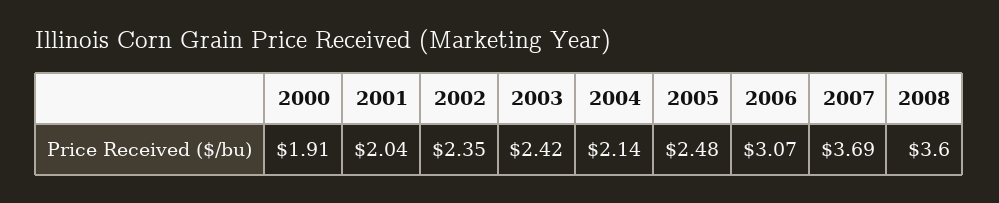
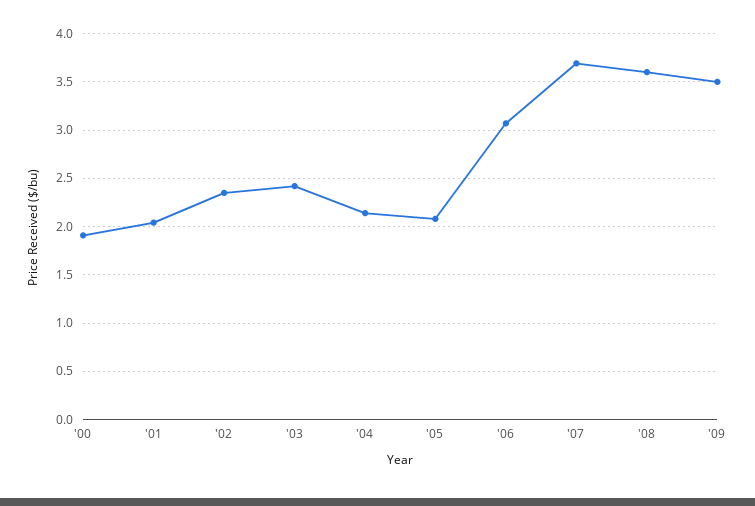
2005: 2.48 -> 2.1
'09: none -> 3.5

